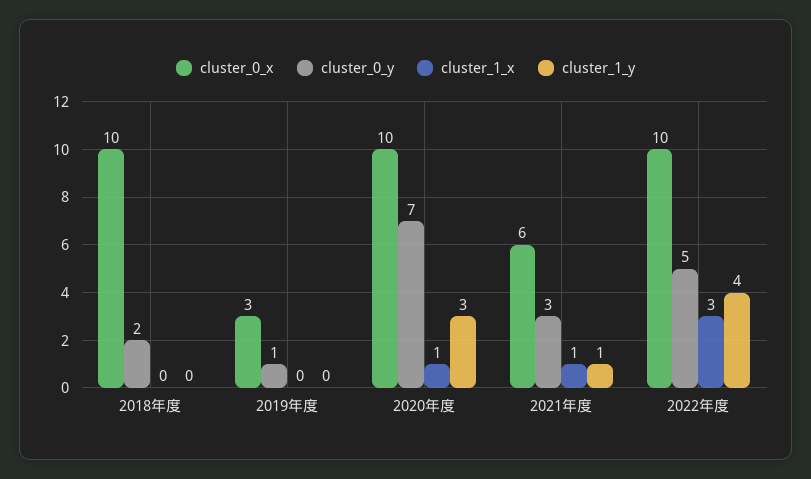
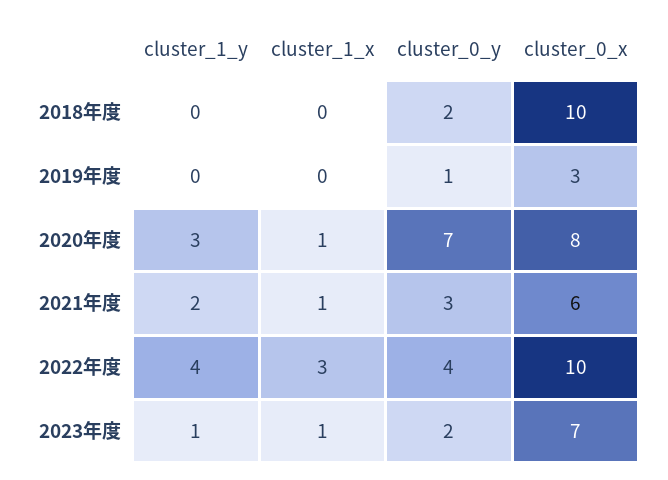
cluster_0_x, 2020年度: 10 -> 8
cluster_1_y, 2021年度: 1 -> 2
cluster_0_y, 2022年度: 5 -> 4
cluster_1_y, 2023年度: none -> 1
cluster_1_x, 2023年度: none -> 1
cluster_0_y, 2023年度: none -> 2
cluster_0_x, 2023年度: none -> 7

